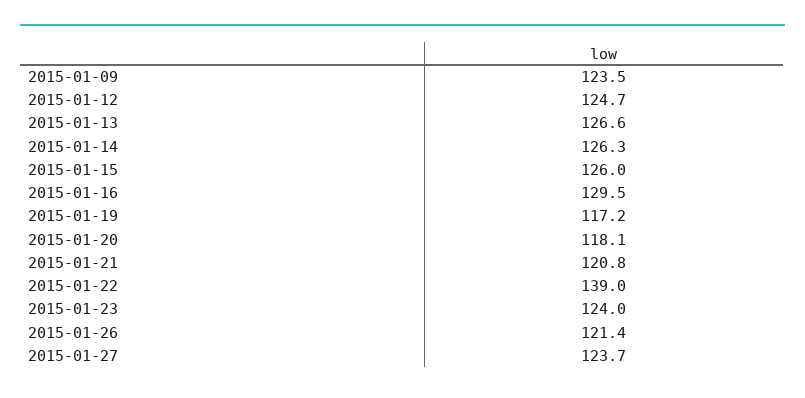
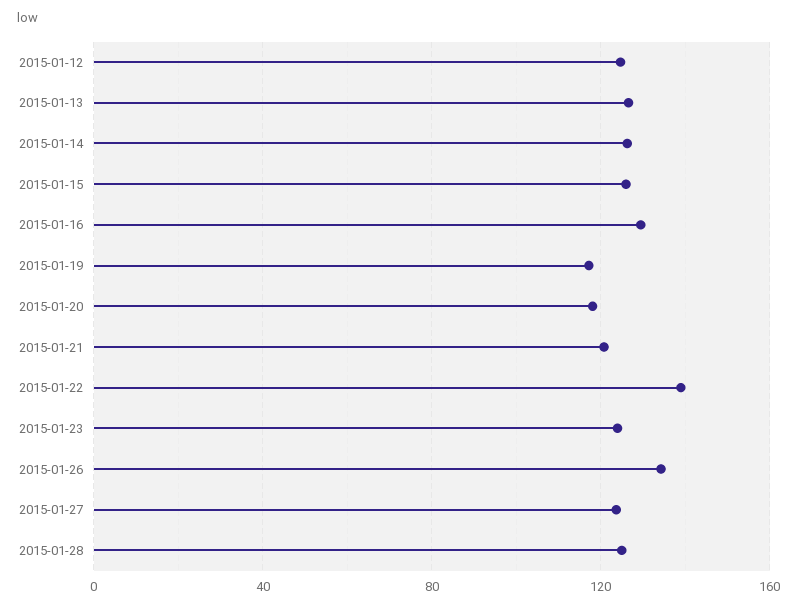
2015-01-09: 123.5 -> none
2015-01-26: 121.4 -> 135
2015-01-28: none -> 125

